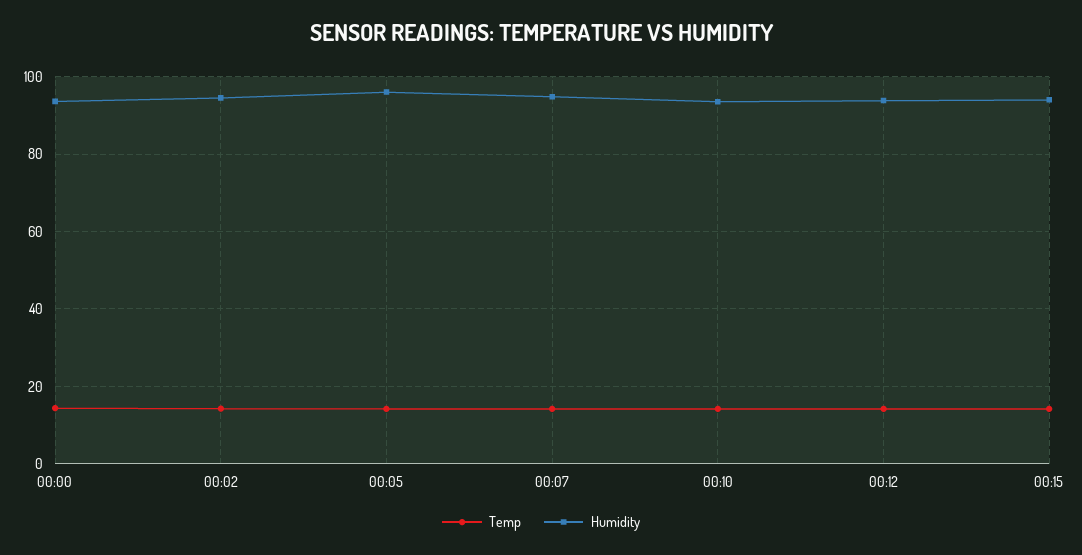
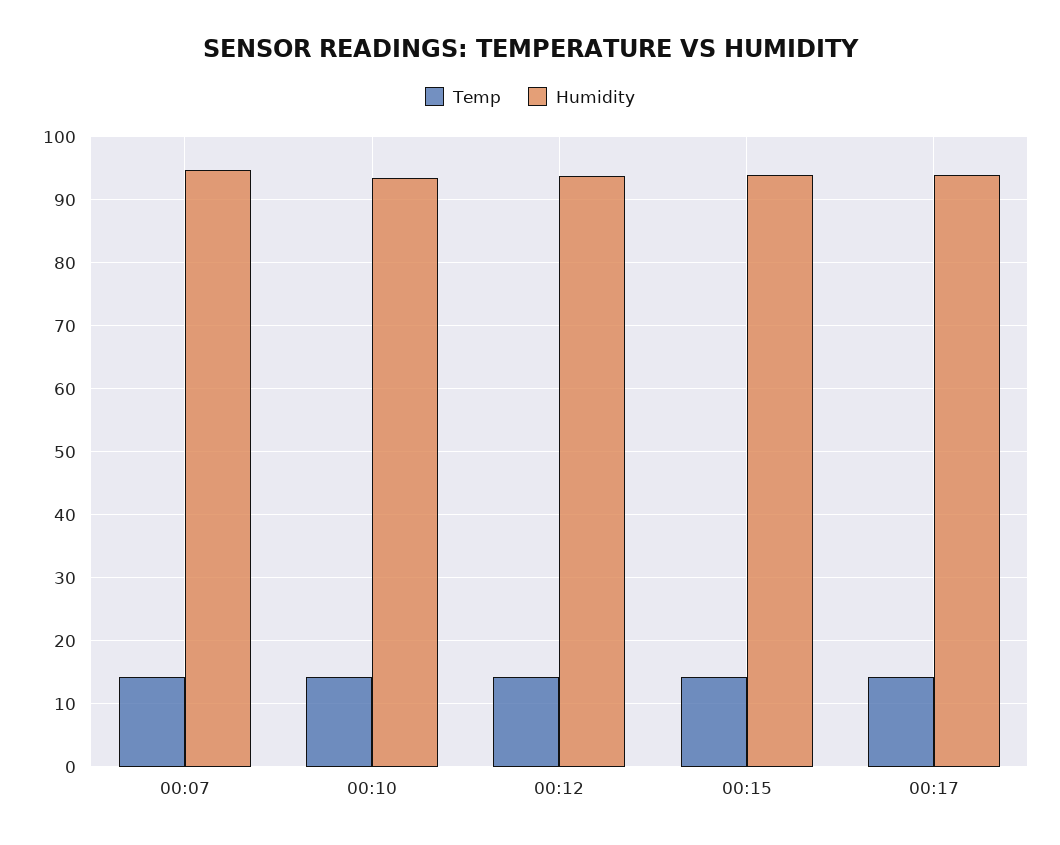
Temp, 00:00: 14 -> none
Humidity, 00:00: 94 -> none
Temp, 00:02: 14 -> none
Humidity, 00:02: 94 -> none
Temp, 00:05: 14 -> none
Humidity, 00:05: 96 -> none
Temp, 00:17: none -> 14
Humidity, 00:17: none -> 94

